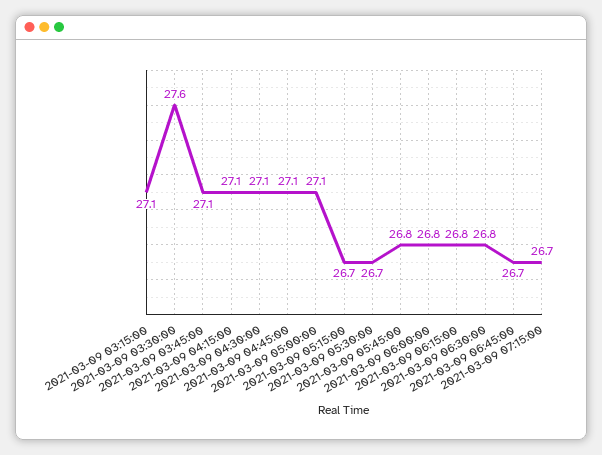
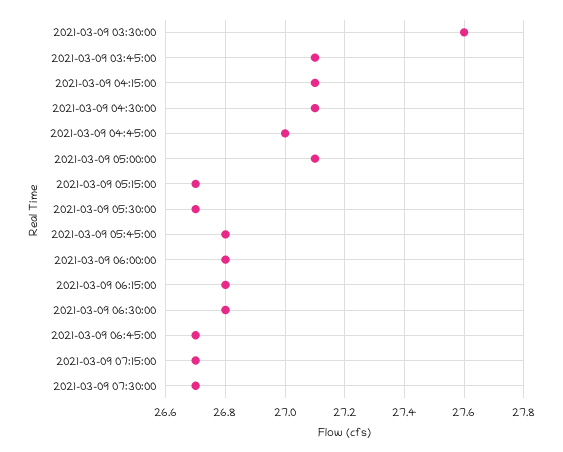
2021-03-09 03:15:00: 27.1 -> none
2021-03-09 04:45:00: 27.1 -> 27
2021-03-09 07:30:00: none -> 26.7

